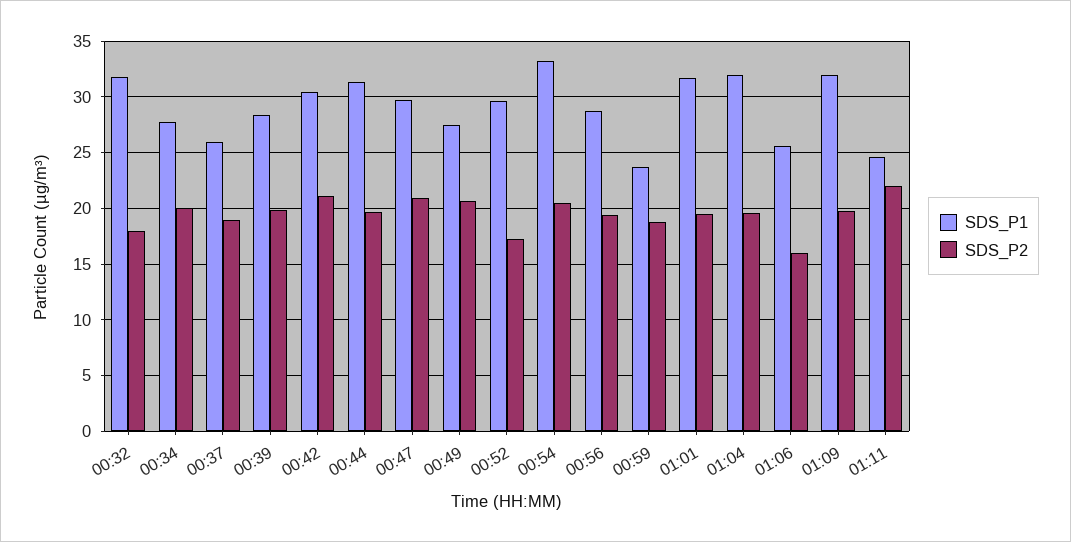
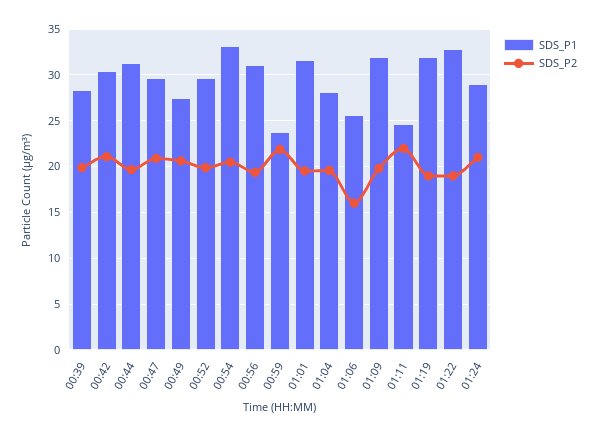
SDS_P1, 00:32: 32 -> none
SDS_P2, 00:32: 18 -> none
SDS_P1, 00:34: 28 -> none
SDS_P2, 00:34: 20 -> none
SDS_P1, 00:37: 26 -> none
SDS_P2, 00:37: 19 -> none
SDS_P2, 00:52: 17 -> 20
SDS_P1, 00:56: 29 -> 31
SDS_P2, 00:59: 19 -> 22
SDS_P1, 01:04: 32 -> 28
SDS_P1, 01:19: none -> 32
SDS_P2, 01:19: none -> 19
SDS_P1, 01:22: none -> 33
SDS_P2, 01:22: none -> 19
SDS_P1, 01:24: none -> 29
SDS_P2, 01:24: none -> 21

